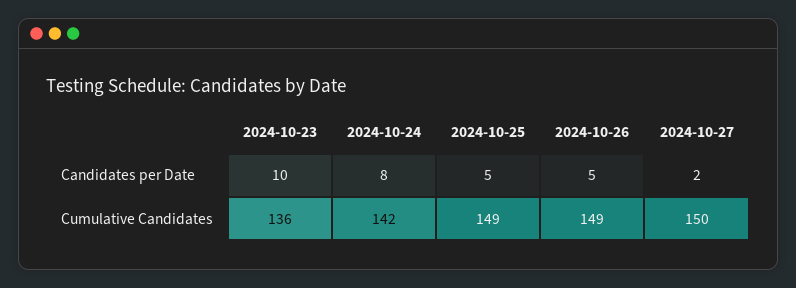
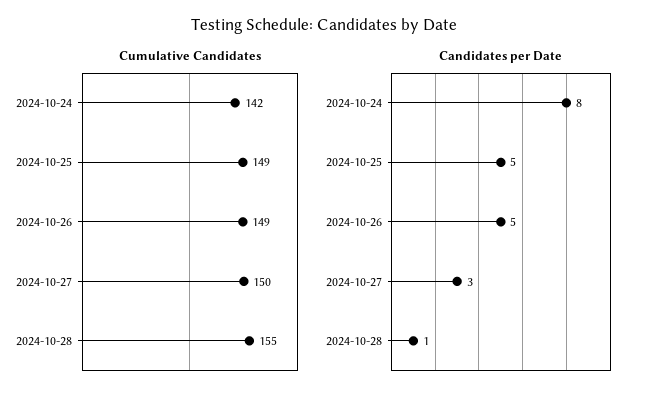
Candidates per Date, 2024-10-23: 10 -> none
Candidates per Date, 2024-10-27: 2 -> 3
Cumulative Candidates, 2024-10-23: 136 -> none
Cumulative Candidates, 2024-10-28: none -> 155
Candidates per Date, 2024-10-28: none -> 1

